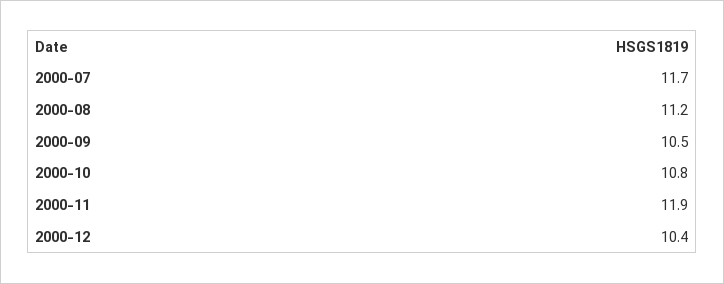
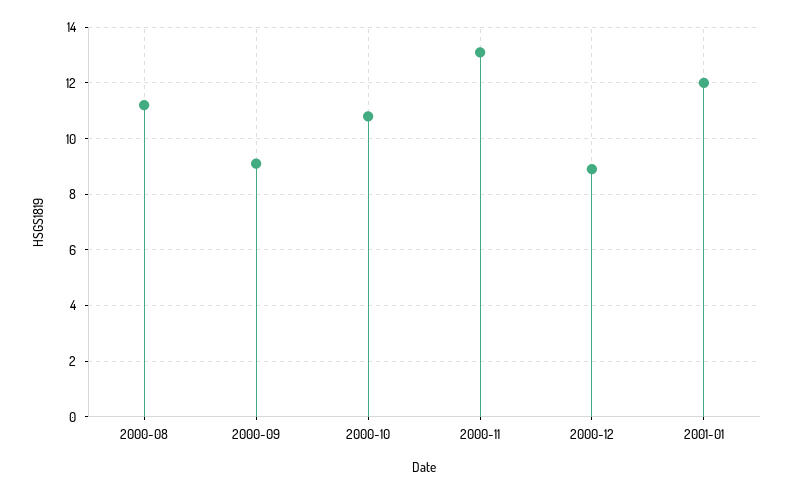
2000-07: 11.7 -> none
2000-09: 10.5 -> 9
2000-11: 11.9 -> 13
2000-12: 10.4 -> 9
2001-01: none -> 12

